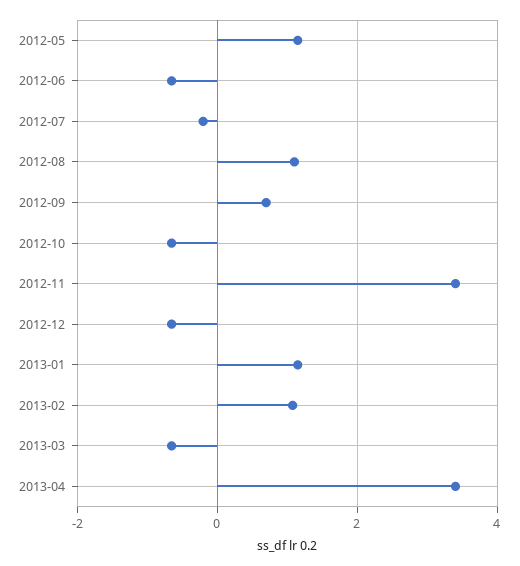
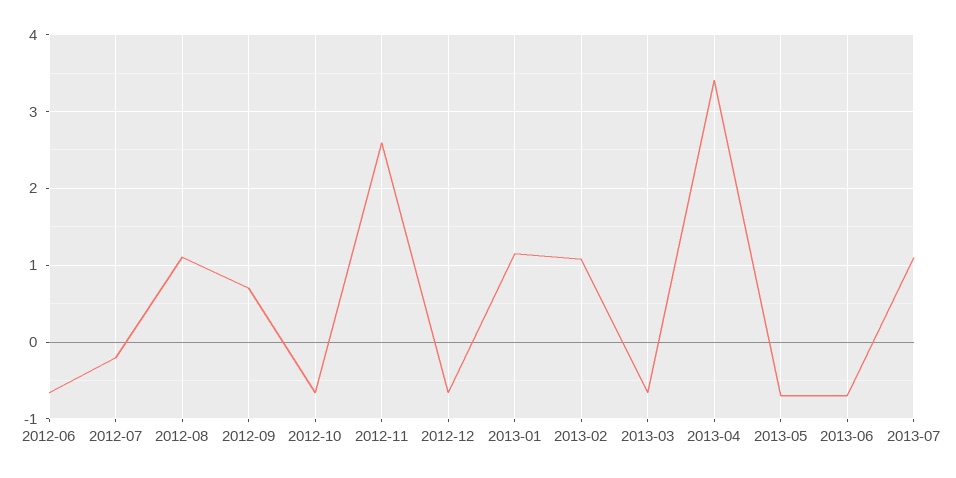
2012-05: 1.2 -> none
2012-11: 3.4 -> 2.6
2013-05: none -> -0.7
2013-06: none -> -0.7
2013-07: none -> 1.1

